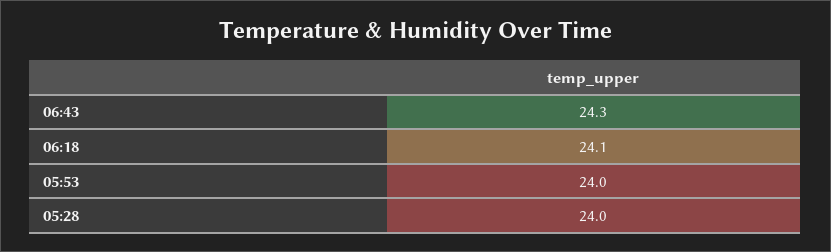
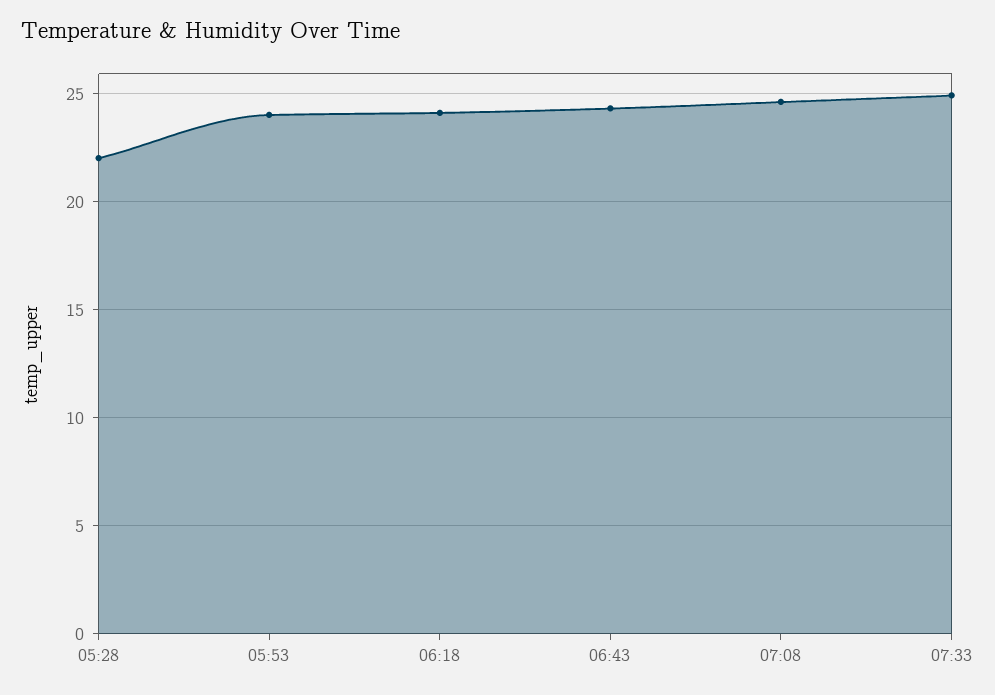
05:28: 24 -> 22
07:08: none -> 24.5
07:33: none -> 25

